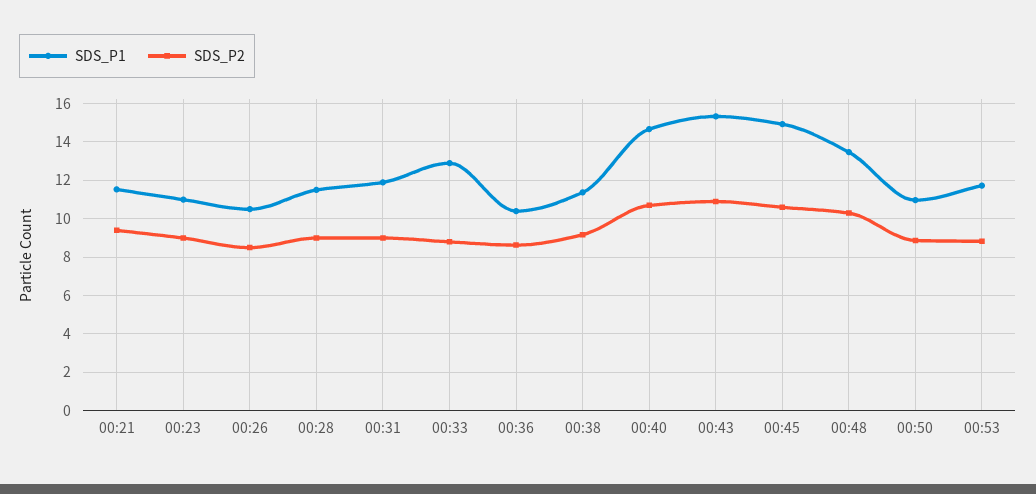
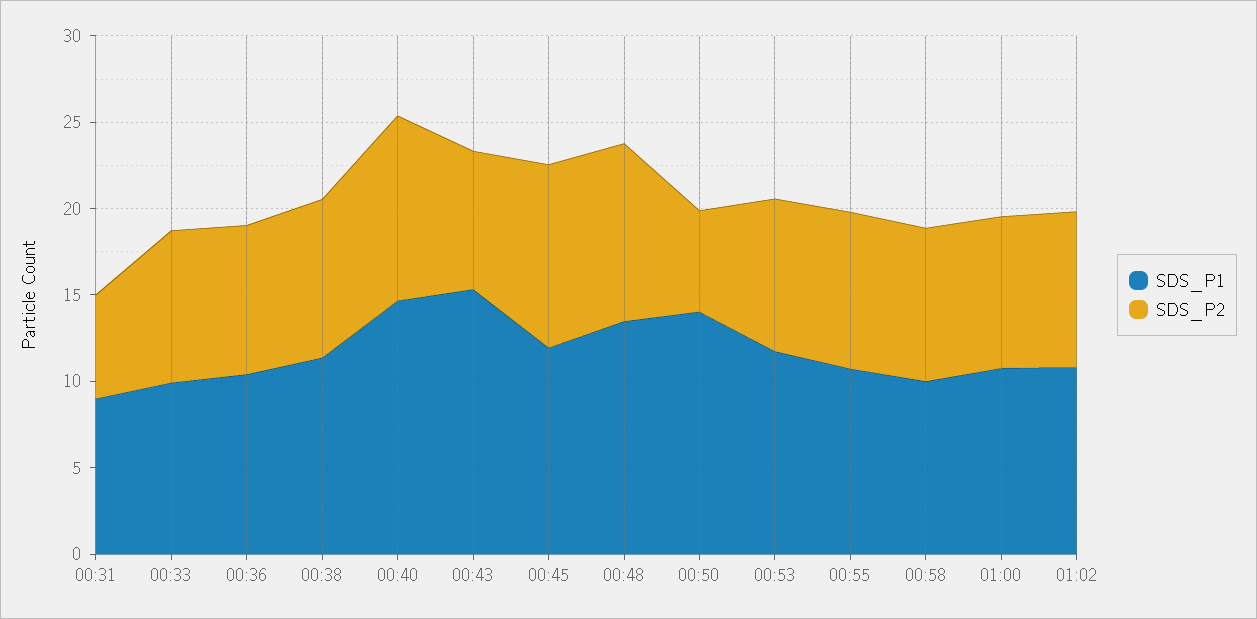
SDS_P1, 00:21: 11.5 -> none
SDS_P2, 00:21: 9.5 -> none
SDS_P1, 00:23: 11 -> none
SDS_P2, 00:23: 9 -> none
SDS_P1, 00:26: 10.5 -> none
SDS_P2, 00:26: 8.5 -> none
SDS_P1, 00:28: 11.5 -> none
SDS_P2, 00:28: 9 -> none
SDS_P1, 00:31: 12 -> 9
SDS_P2, 00:31: 9 -> 6
SDS_P1, 00:33: 13 -> 10
SDS_P2, 00:43: 11 -> 8
SDS_P1, 00:45: 15 -> 12
SDS_P1, 00:50: 11 -> 14
SDS_P2, 00:50: 9 -> 6
SDS_P1, 00:55: none -> 11
SDS_P2, 00:55: none -> 9
SDS_P1, 00:58: none -> 10
SDS_P2, 00:58: none -> 9
SDS_P1, 01:00: none -> 11
SDS_P2, 01:00: none -> 9
SDS_P1, 01:02: none -> 11
SDS_P2, 01:02: none -> 9

